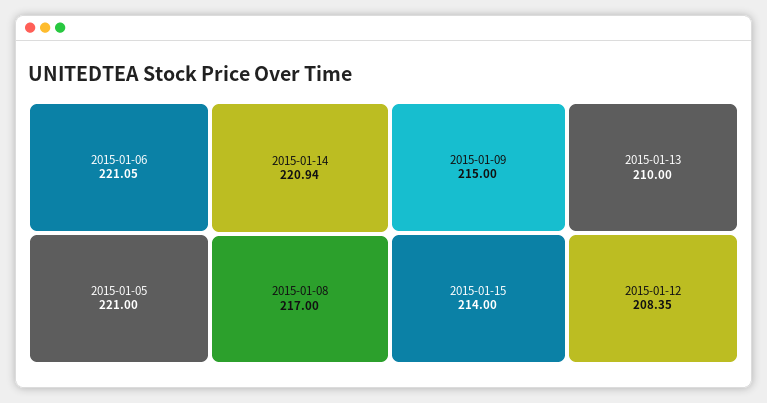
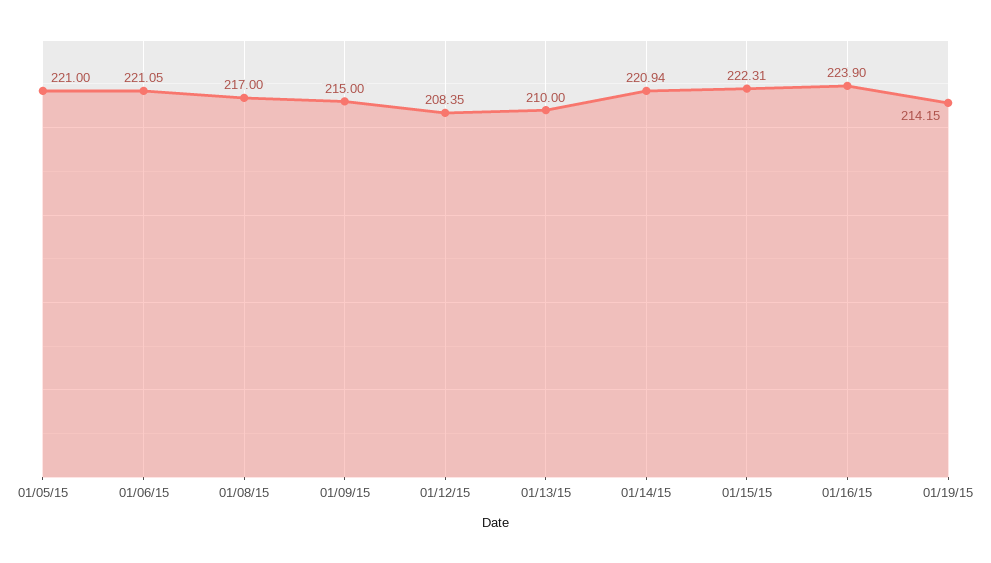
2015-01-15: 214 -> 222.31
01/16/15: none -> 223.9
01/19/15: none -> 214.15

